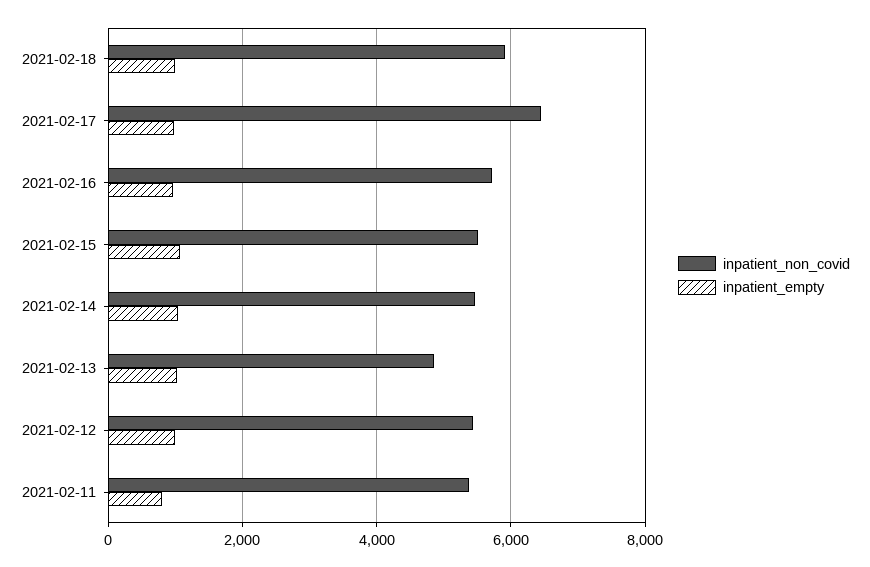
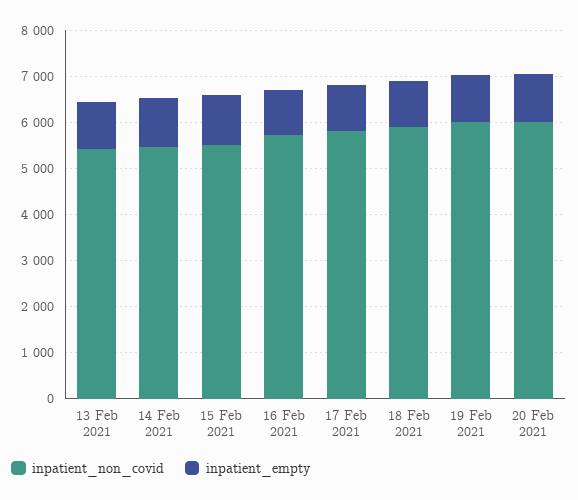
inpatient_non_covid, 2021-02-17: 6400 -> 5800
inpatient_non_covid, 2021-02-13: 4800 -> 5400
inpatient_non_covid, 2021-02-12: 5400 -> none
inpatient_empty, 2021-02-12: 1000 -> none
inpatient_non_covid, 2021-02-11: 5400 -> none
inpatient_empty, 2021-02-11: 800 -> none
inpatient_non_covid, 19 Feb 2021: none -> 6000
inpatient_empty, 19 Feb 2021: none -> 1000
inpatient_non_covid, 20 Feb 2021: none -> 6000
inpatient_empty, 20 Feb 2021: none -> 1000

